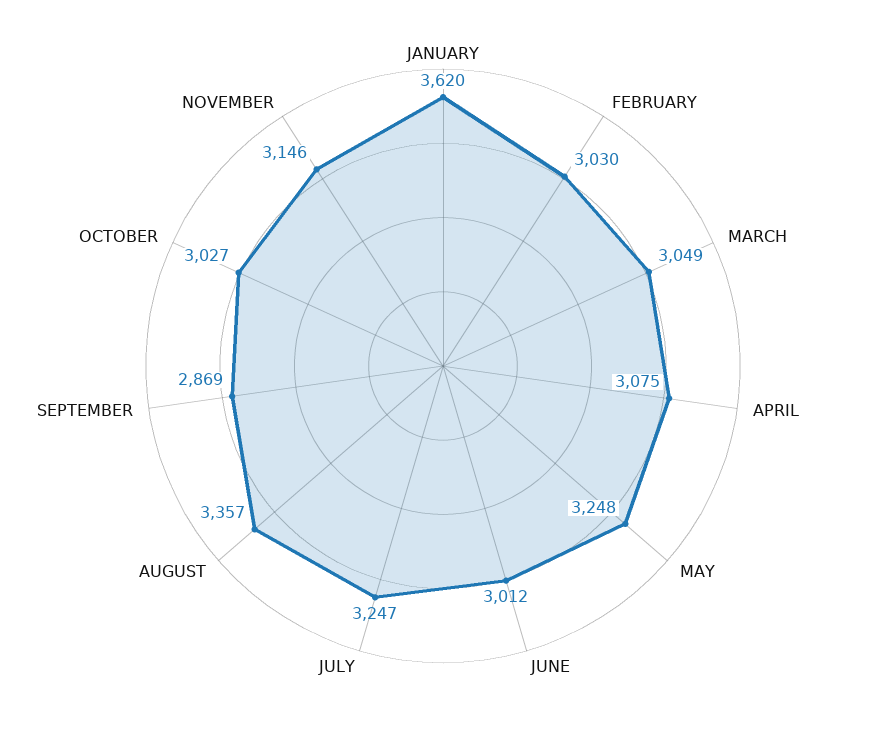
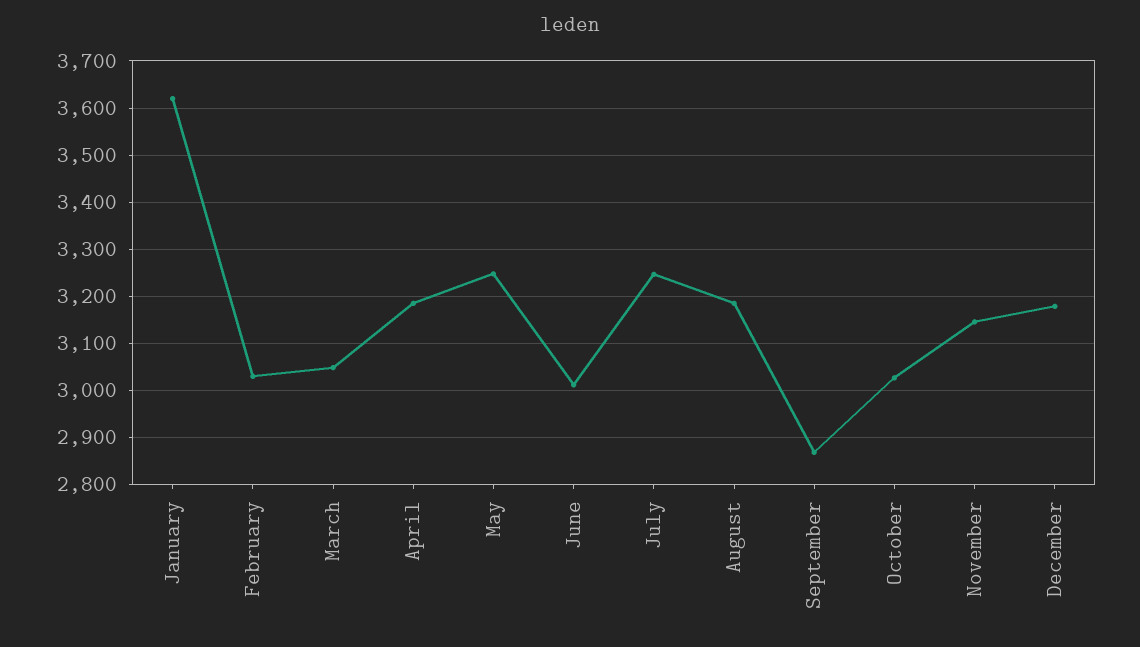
APRIL: 3075 -> 3180
AUGUST: 3357 -> 3180
December: none -> 3180

